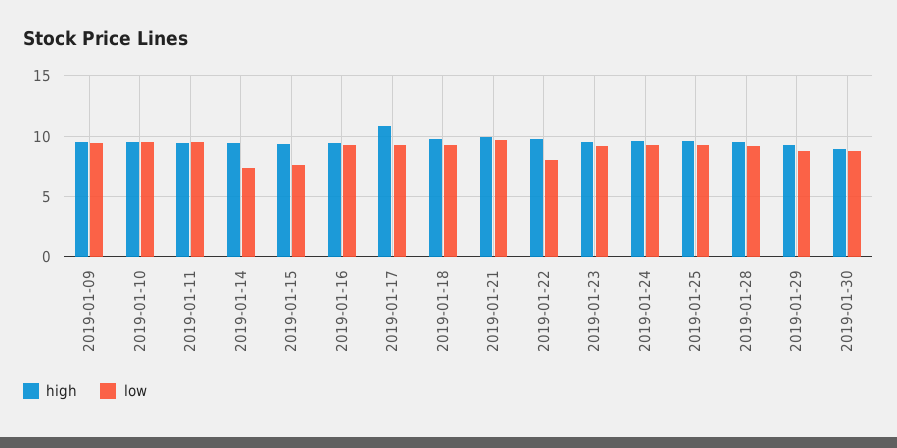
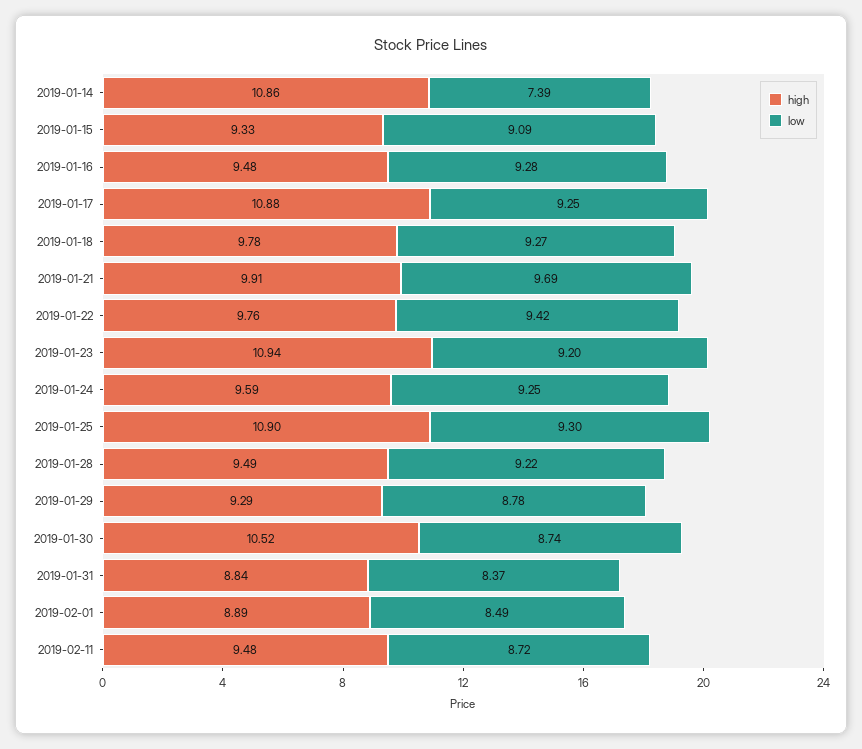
high, 2019-01-09: 9.5 -> none
low, 2019-01-09: 9.5 -> none
high, 2019-01-10: 9.5 -> none
low, 2019-01-10: 9.5 -> none
high, 2019-01-11: 9.5 -> none
low, 2019-01-11: 9.5 -> none
high, 2019-01-14: 9.5 -> 10.86
low, 2019-01-15: 7.5 -> 9.09
low, 2019-01-22: 8 -> 9.42
high, 2019-01-23: 9.5 -> 10.94
high, 2019-01-25: 9.5 -> 10.9
high, 2019-01-30: 9 -> 10.52
high, 2019-01-31: none -> 8.84
low, 2019-01-31: none -> 8.37
high, 2019-02-01: none -> 8.89
low, 2019-02-01: none -> 8.49
high, 2019-02-11: none -> 9.48
low, 2019-02-11: none -> 8.72

